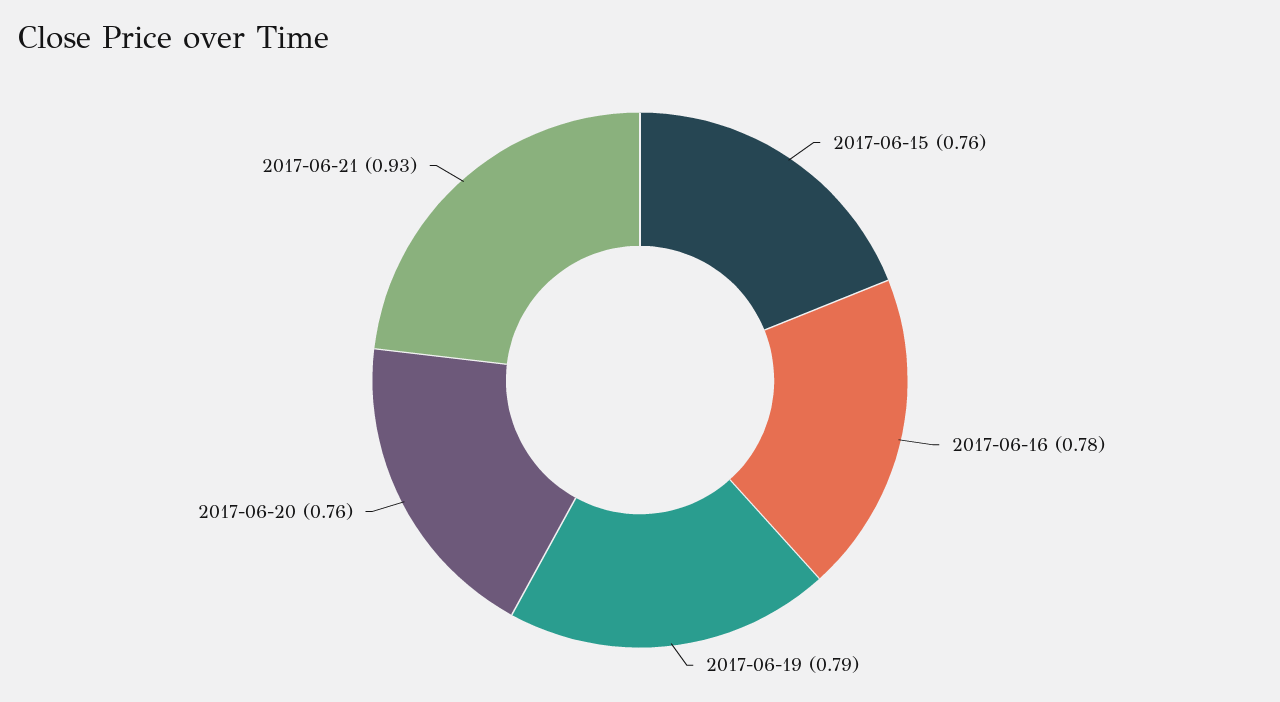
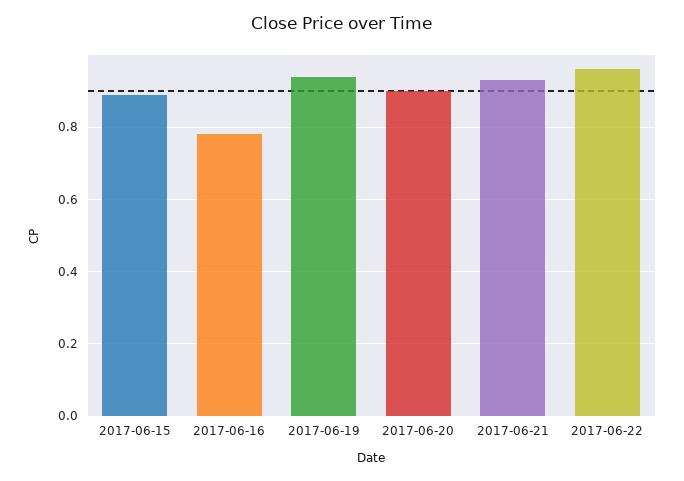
2017-06-15: 0.76 -> 0.9
2017-06-19: 0.79 -> 0.95
2017-06-20: 0.76 -> 0.9
2017-06-22: none -> 0.95

